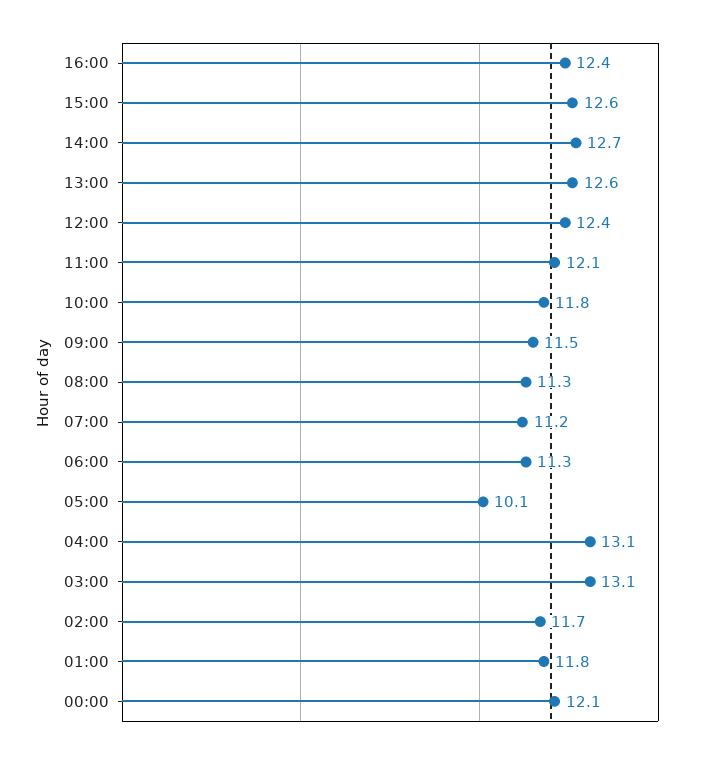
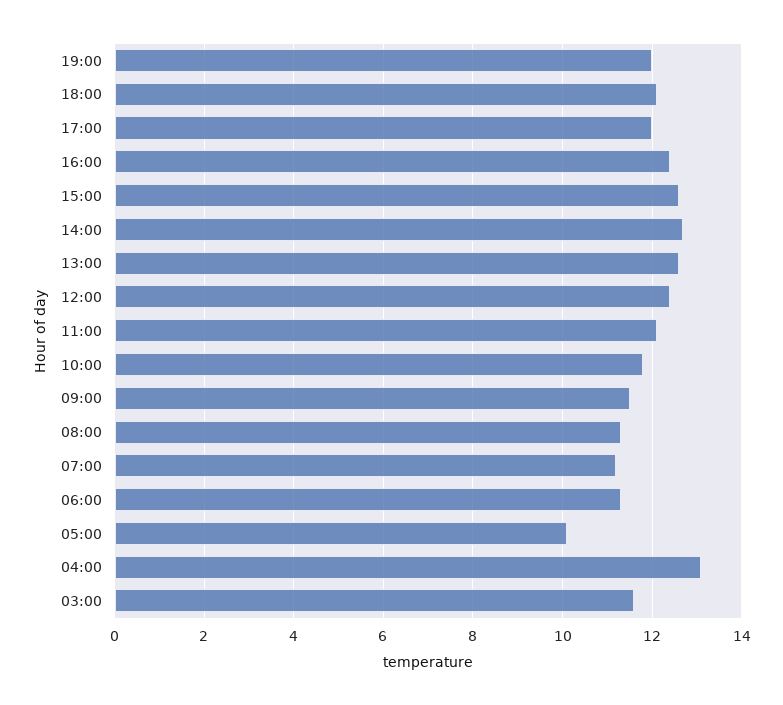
03:00: 13.1 -> 11.5
02:00: 11.7 -> none
01:00: 11.8 -> none
00:00: 12.1 -> none
19:00: none -> 12
18:00: none -> 12
17:00: none -> 12

